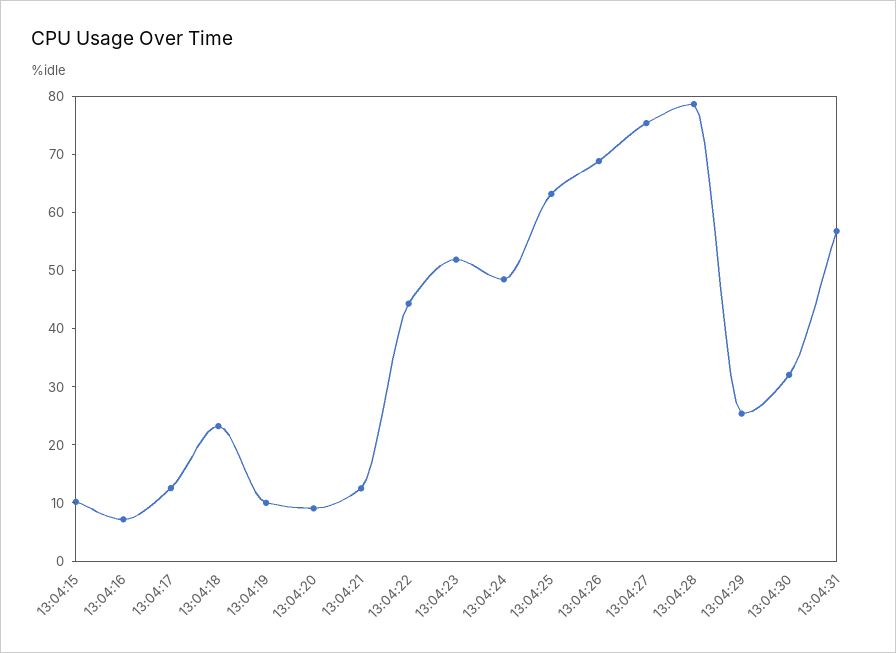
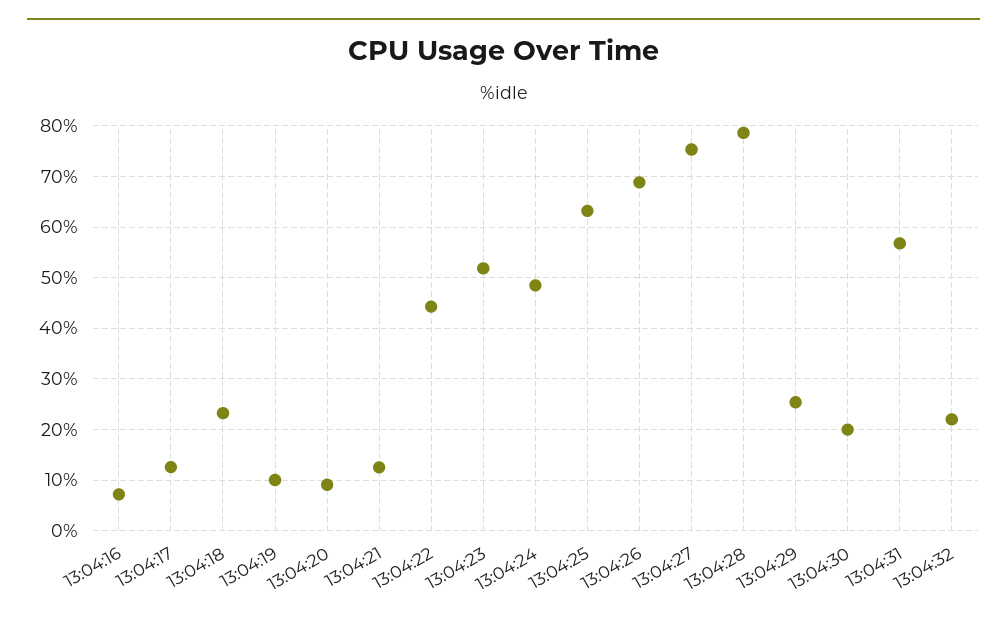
13:04:15: 10 -> none
13:04:30: 32 -> 20
13:04:32: none -> 22

